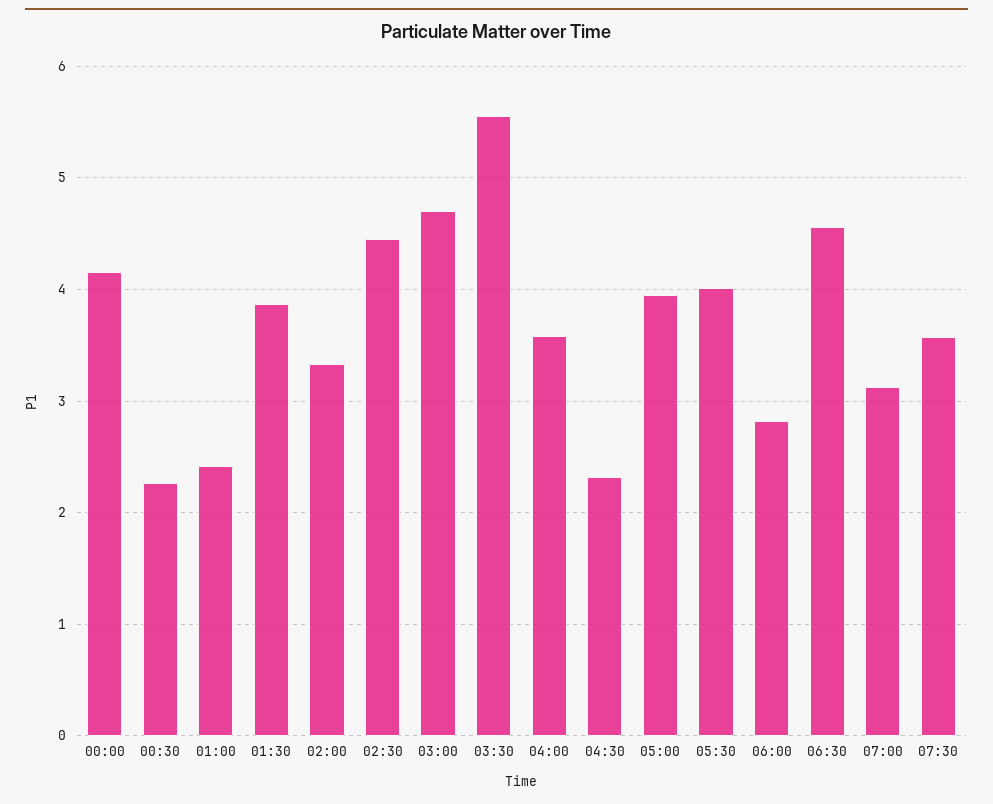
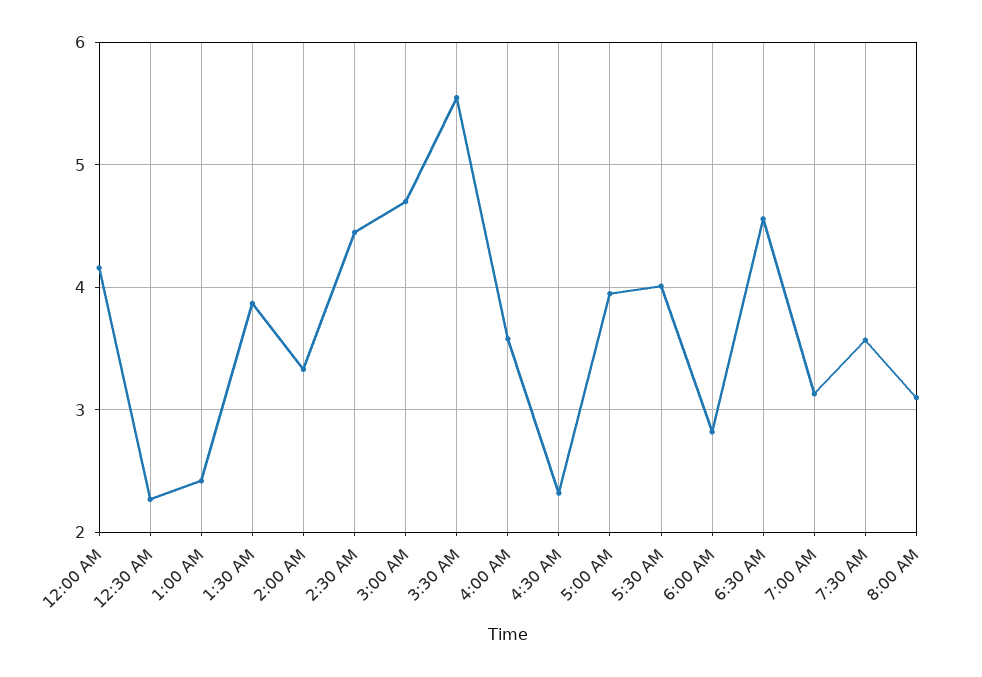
8:00 AM: none -> 3.1

